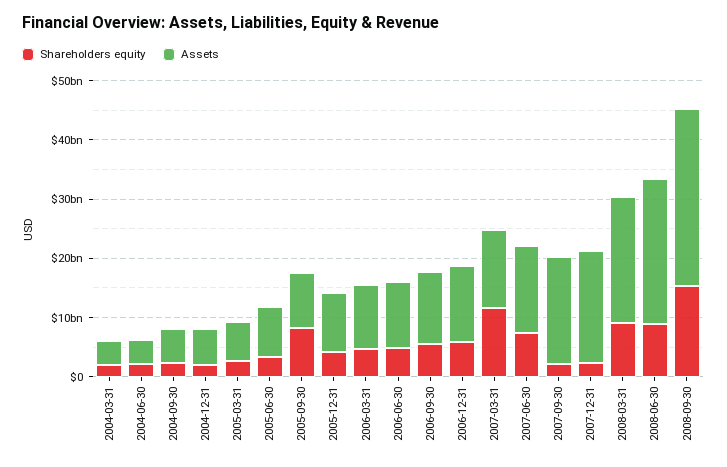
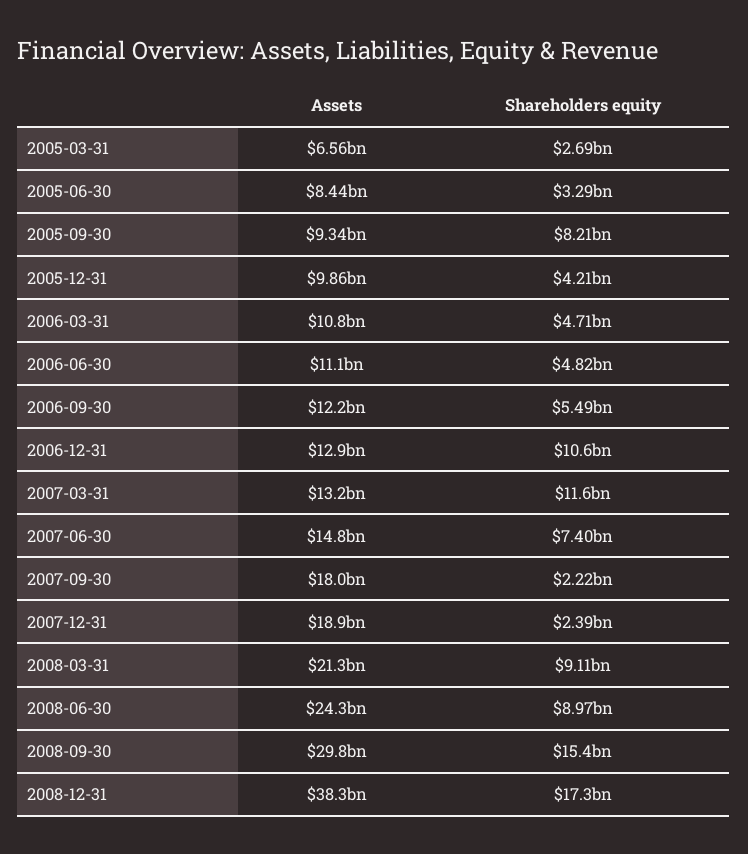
Shareholders equity, 2004-03-31: 2000000000 -> none
Assets, 2004-03-31: 4000000000 -> none
Shareholders equity, 2004-06-30: 2000000000 -> none
Assets, 2004-06-30: 4000000000 -> none
Shareholders equity, 2004-09-30: 2000000000 -> none
Assets, 2004-09-30: 6000000000 -> none
Shareholders equity, 2004-12-31: 2000000000 -> none
Assets, 2004-12-31: 6000000000 -> none
Shareholders equity, 2006-12-31: 6000000000 -> 10600000000
Assets, 2008-12-31: none -> 38300000000
Shareholders equity, 2008-12-31: none -> 17300000000

